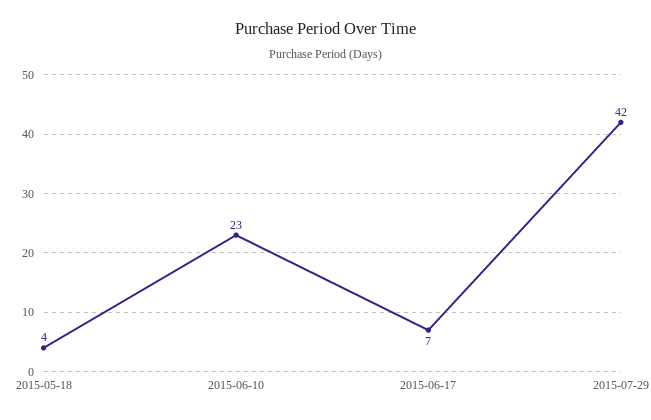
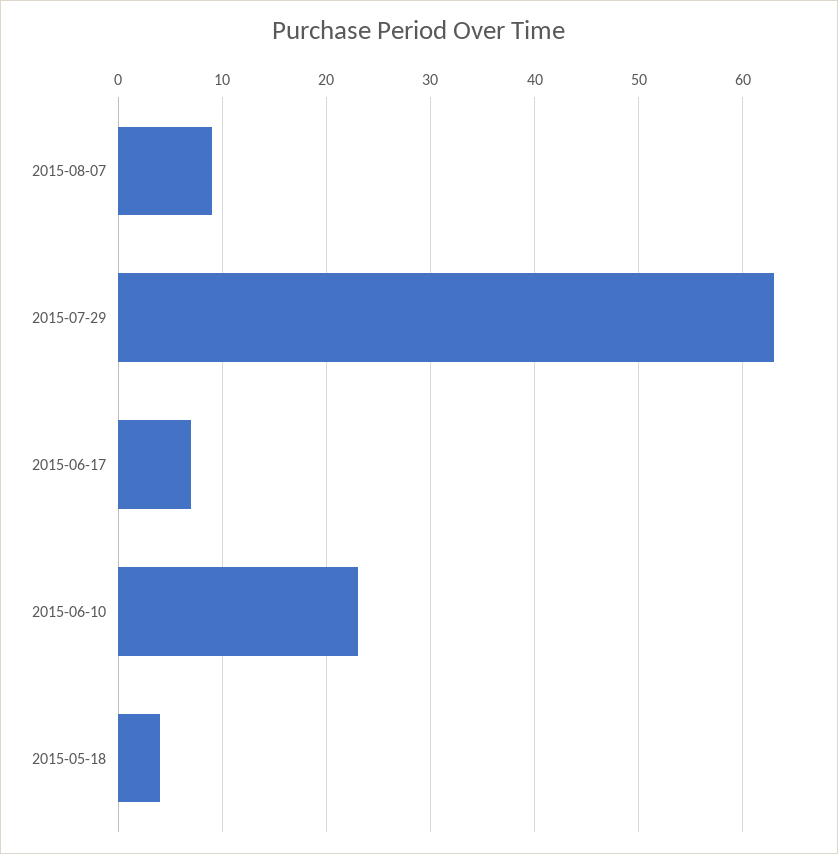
2015-07-29: 42 -> 63
2015-08-07: none -> 9

